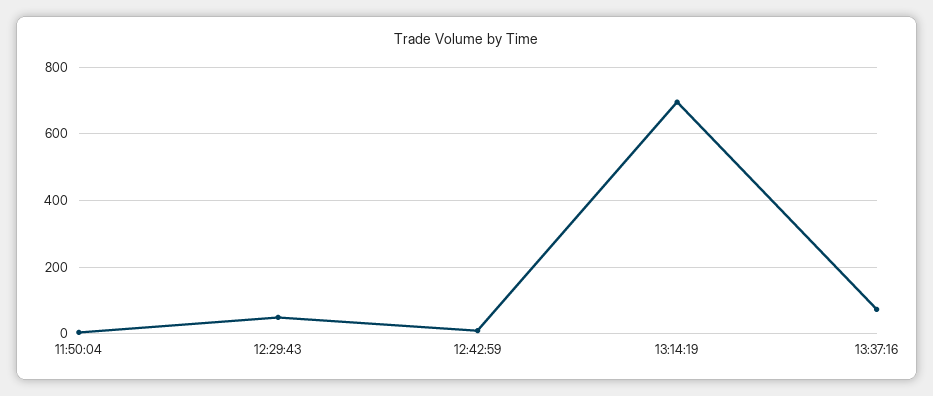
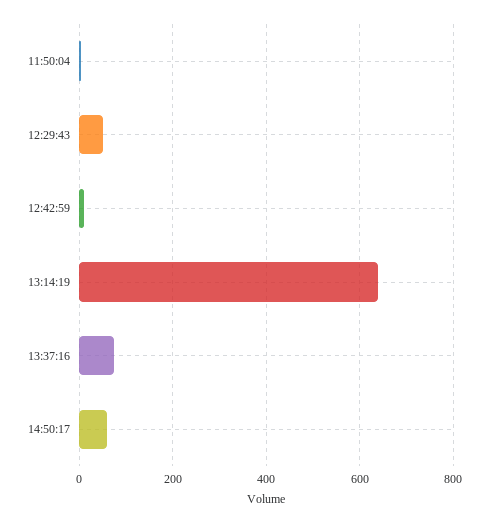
13:14:19: 700 -> 640
14:50:17: none -> 60

